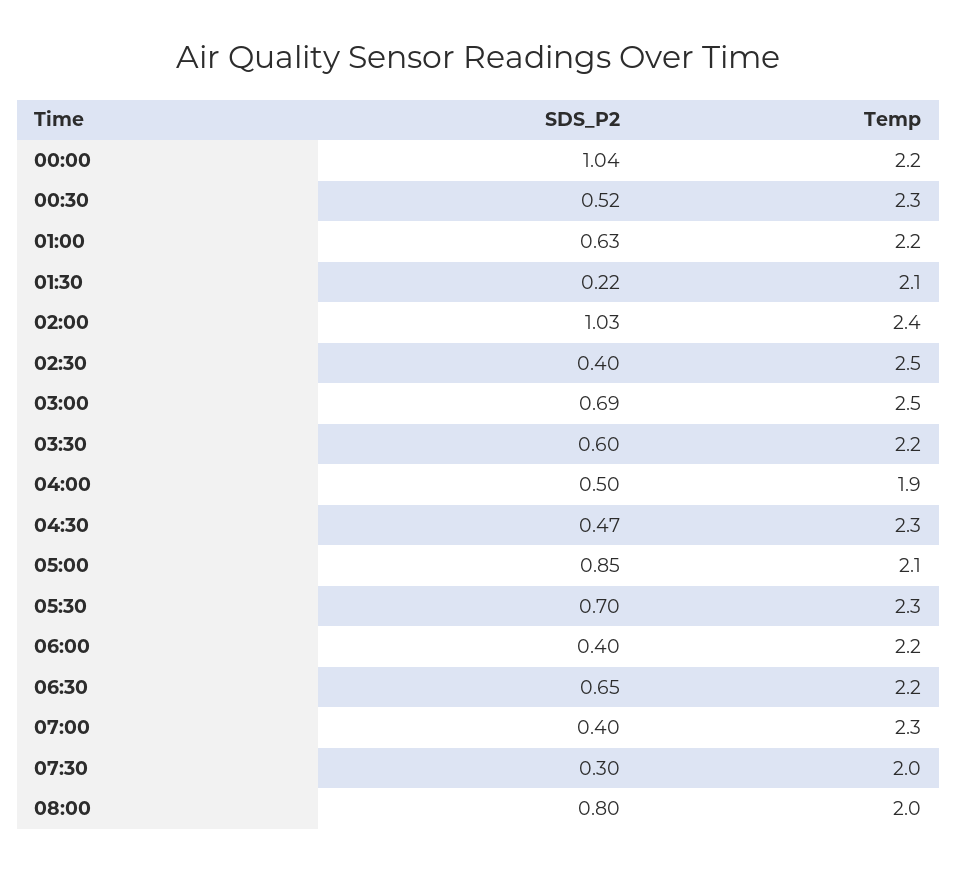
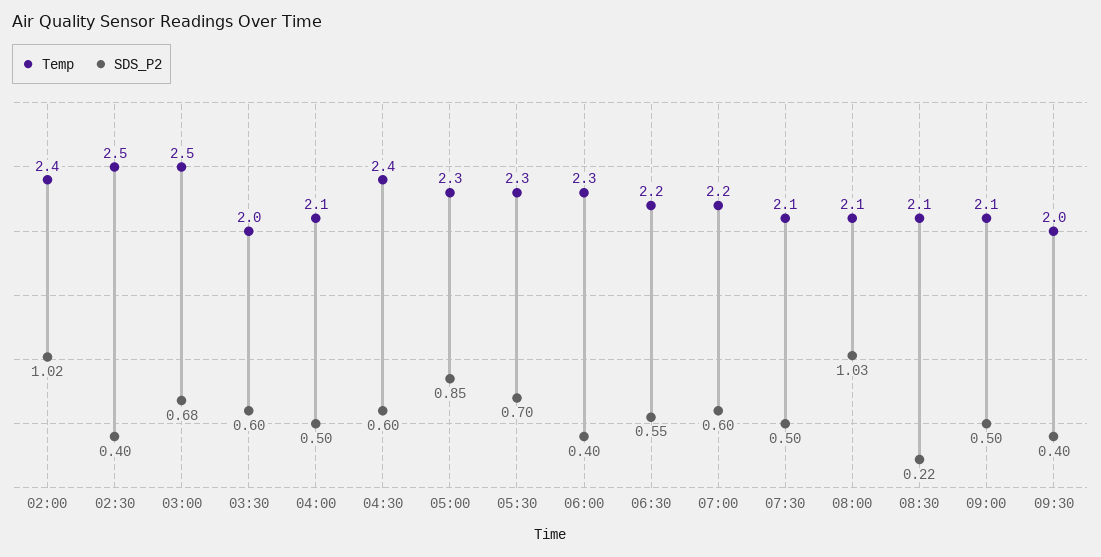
SDS_P2, 00:00: 1.04 -> none
Temp, 00:00: 2.2 -> none
SDS_P2, 00:30: 0.52 -> none
Temp, 00:30: 2.3 -> none
SDS_P2, 01:00: 0.63 -> none
Temp, 01:00: 2.2 -> none
SDS_P2, 01:30: 0.22 -> none
Temp, 01:30: 2.1 -> none
SDS_P2, 02:00: 1.03 -> 1.02
SDS_P2, 03:00: 0.69 -> 0.68
Temp, 03:30: 2.2 -> 2
Temp, 04:00: 1.9 -> 2.1
SDS_P2, 04:30: 0.47 -> 0.6
Temp, 04:30: 2.3 -> 2.4
Temp, 05:00: 2.1 -> 2.3
Temp, 06:00: 2.2 -> 2.3
SDS_P2, 06:30: 0.65 -> 0.55
SDS_P2, 07:00: 0.4 -> 0.6
Temp, 07:00: 2.3 -> 2.2
SDS_P2, 07:30: 0.3 -> 0.5
Temp, 07:30: 2 -> 2.1
SDS_P2, 08:00: 0.8 -> 1.03
Temp, 08:00: 2 -> 2.1
Temp, 08:30: none -> 2.1
SDS_P2, 08:30: none -> 0.22
Temp, 09:00: none -> 2.1
SDS_P2, 09:00: none -> 0.5
Temp, 09:30: none -> 2
SDS_P2, 09:30: none -> 0.4

